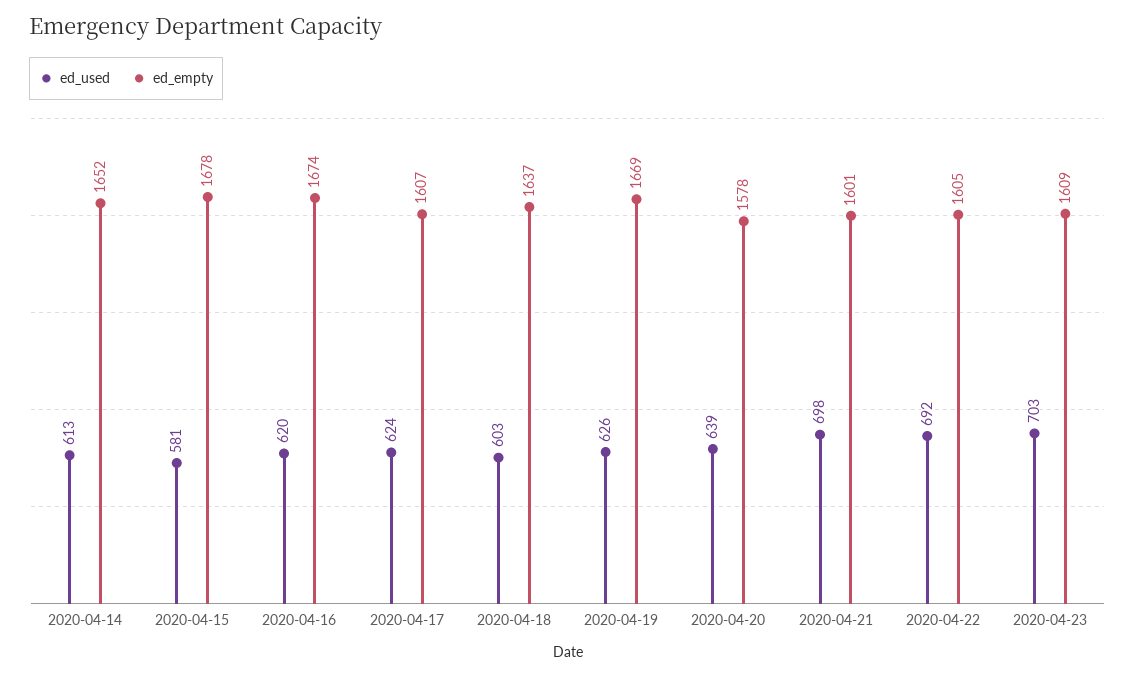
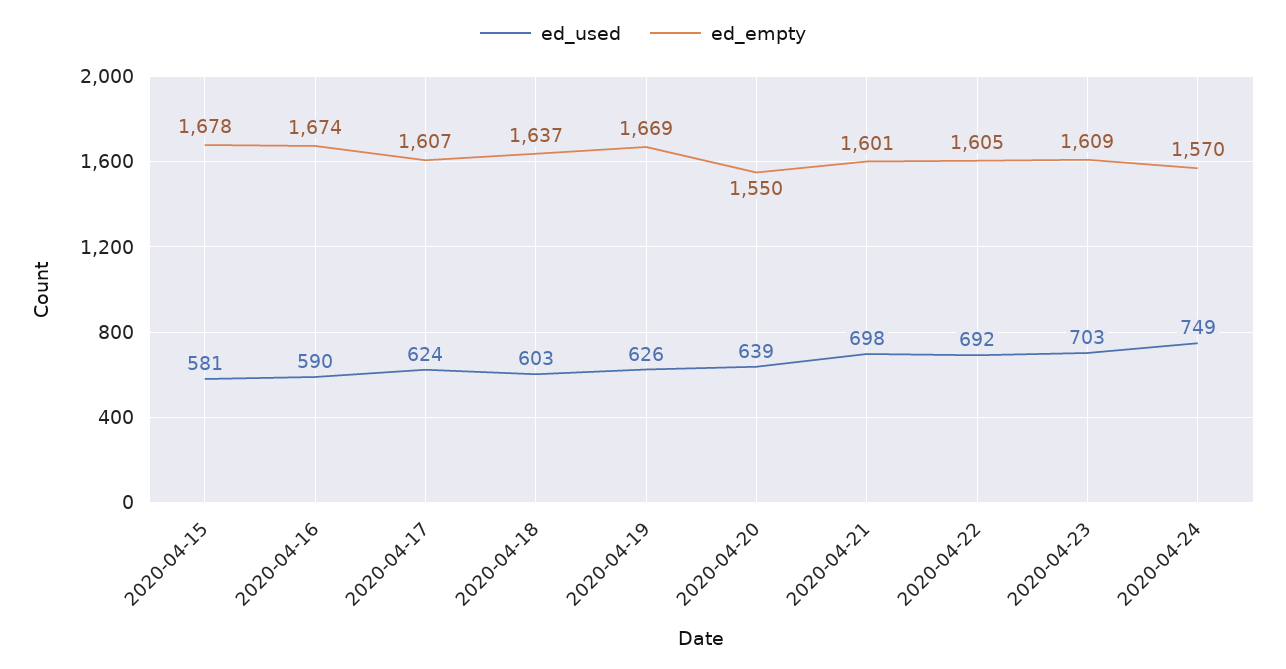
ed_used, 2020-04-14: 613 -> none
ed_empty, 2020-04-14: 1652 -> none
ed_used, 2020-04-16: 620 -> 590
ed_empty, 2020-04-20: 1578 -> 1550
ed_used, 2020-04-24: none -> 749
ed_empty, 2020-04-24: none -> 1570

